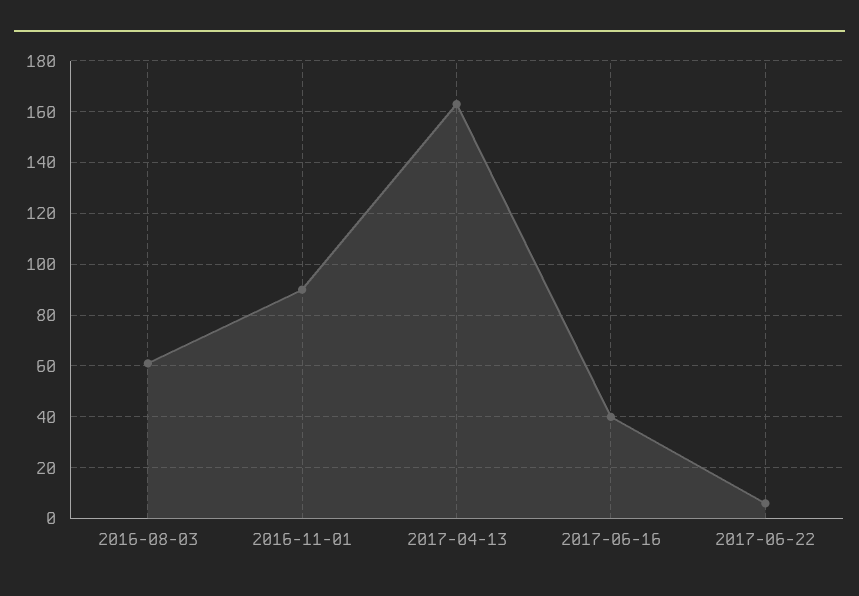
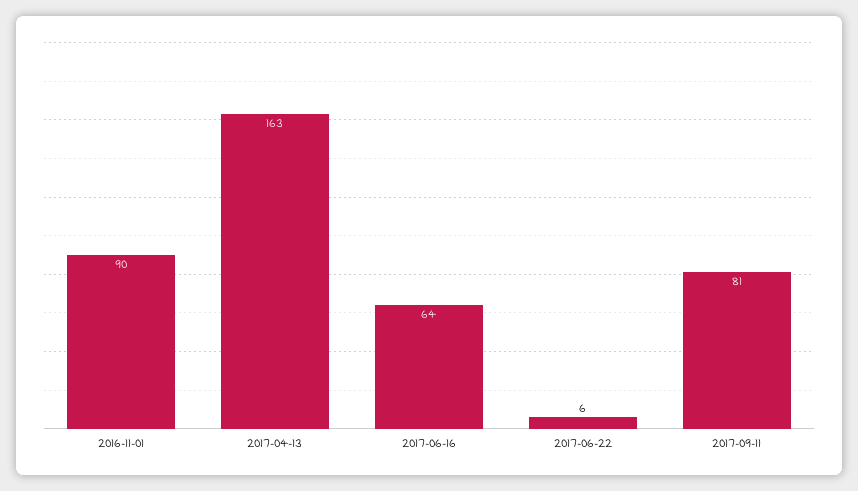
2016-08-03: 60 -> none
2017-06-16: 40 -> 64
2017-09-11: none -> 81

